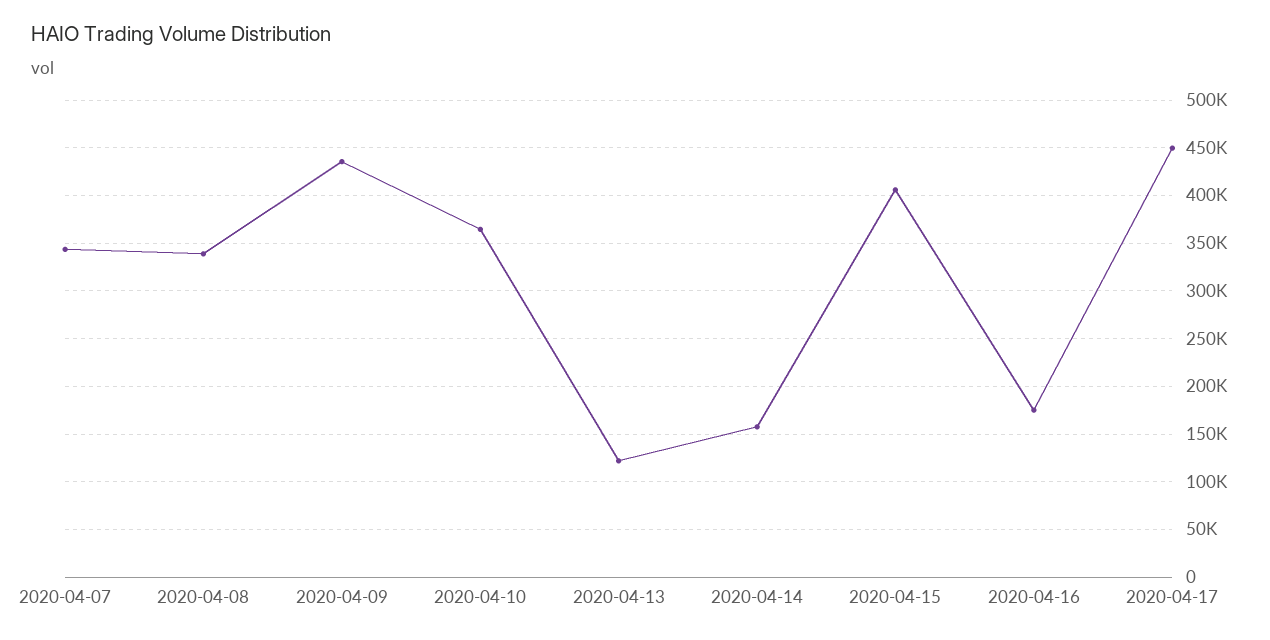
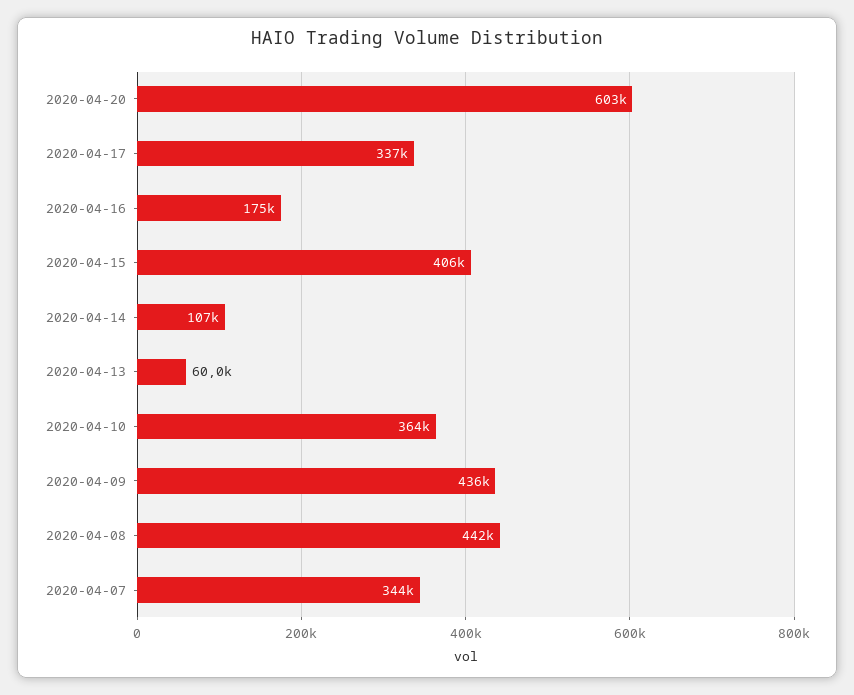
2020-04-08: 340000 -> 442000
2020-04-13: 120000 -> 60000
2020-04-14: 160000 -> 107000
2020-04-17: 450000 -> 337000
2020-04-20: none -> 603000

